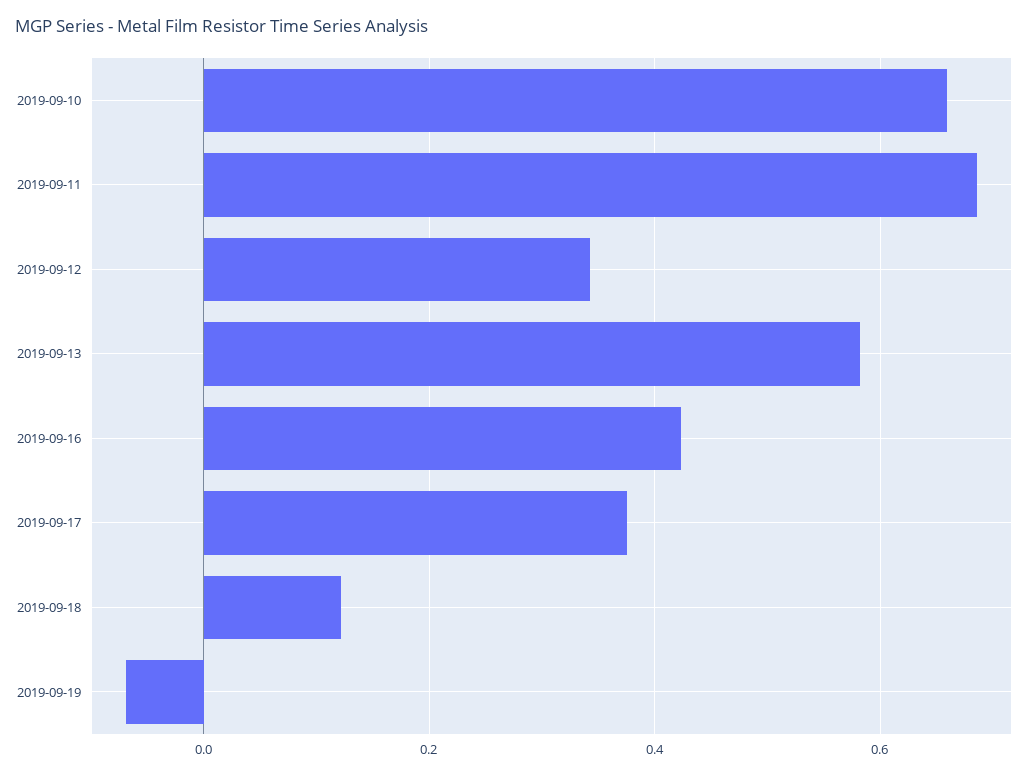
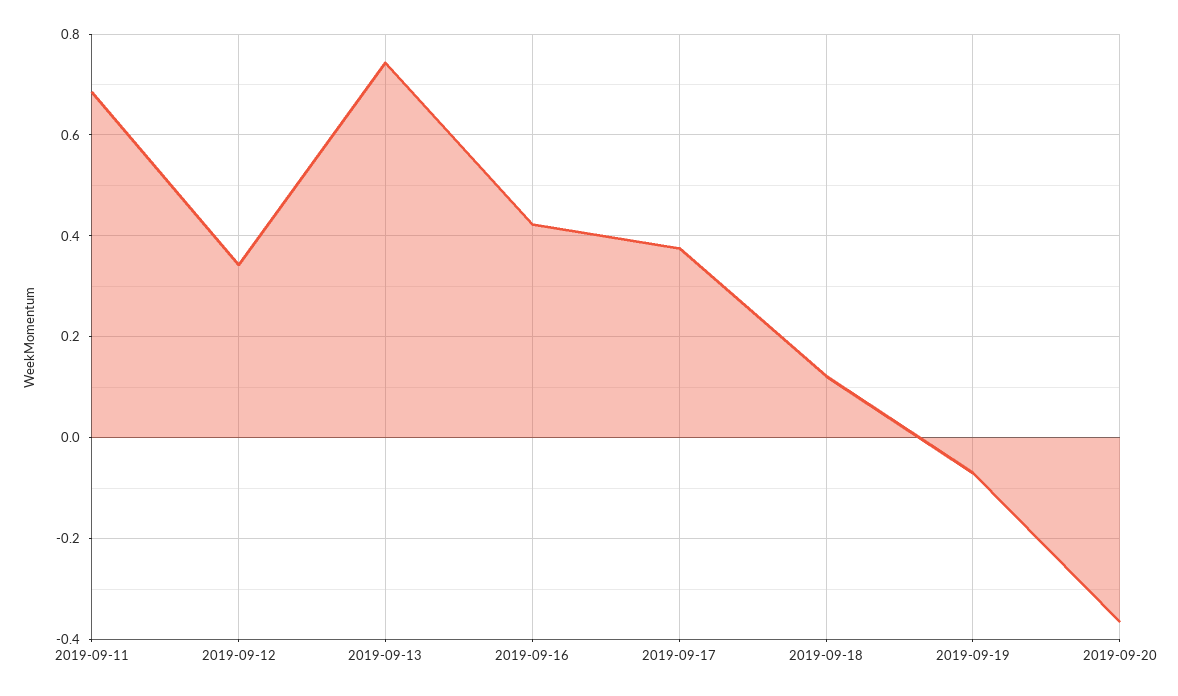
2019-09-10: 0.66 -> none
2019-09-13: 0.58 -> 0.74
2019-09-20: none -> -0.36

